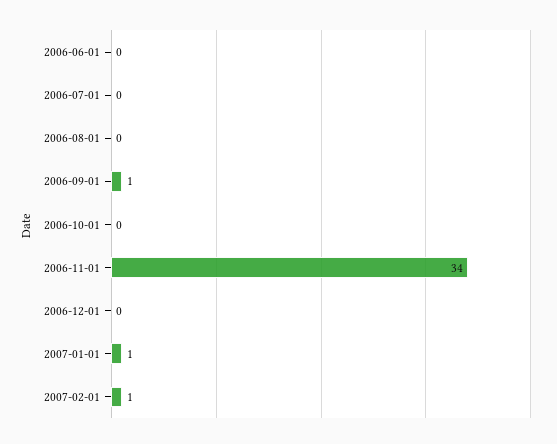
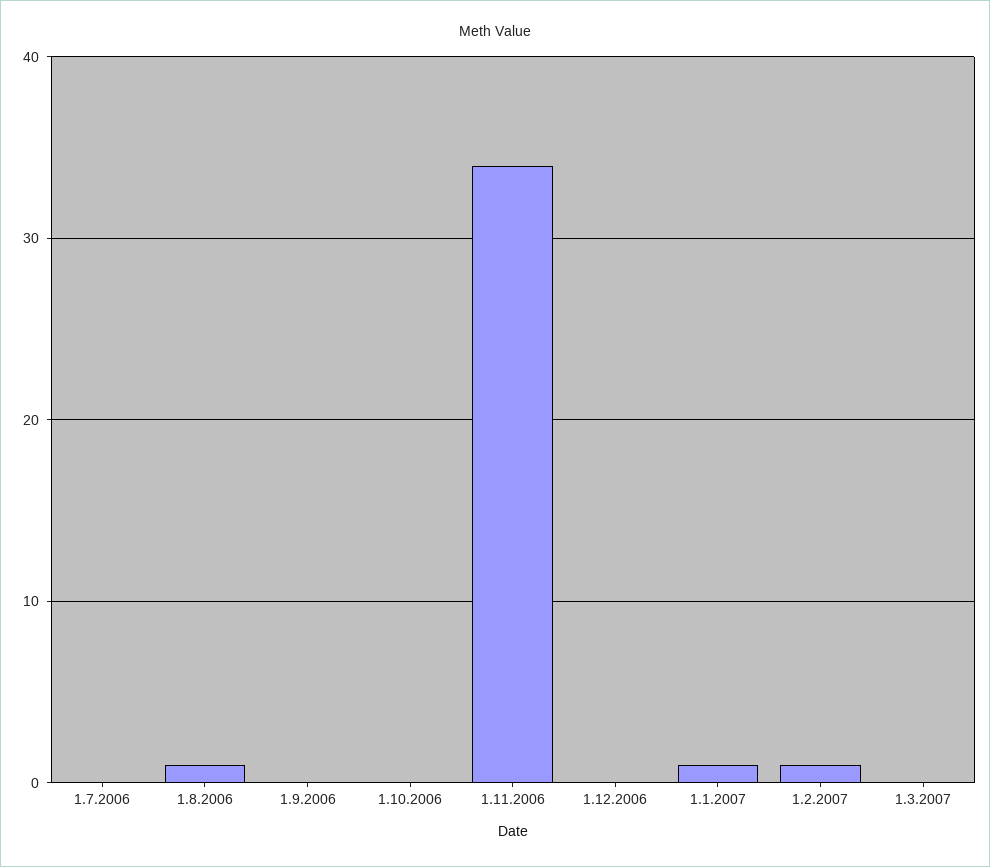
2006-06-01: 0 -> none
2006-08-01: 0 -> 1
2006-09-01: 1 -> 0
1.3.2007: none -> 0

